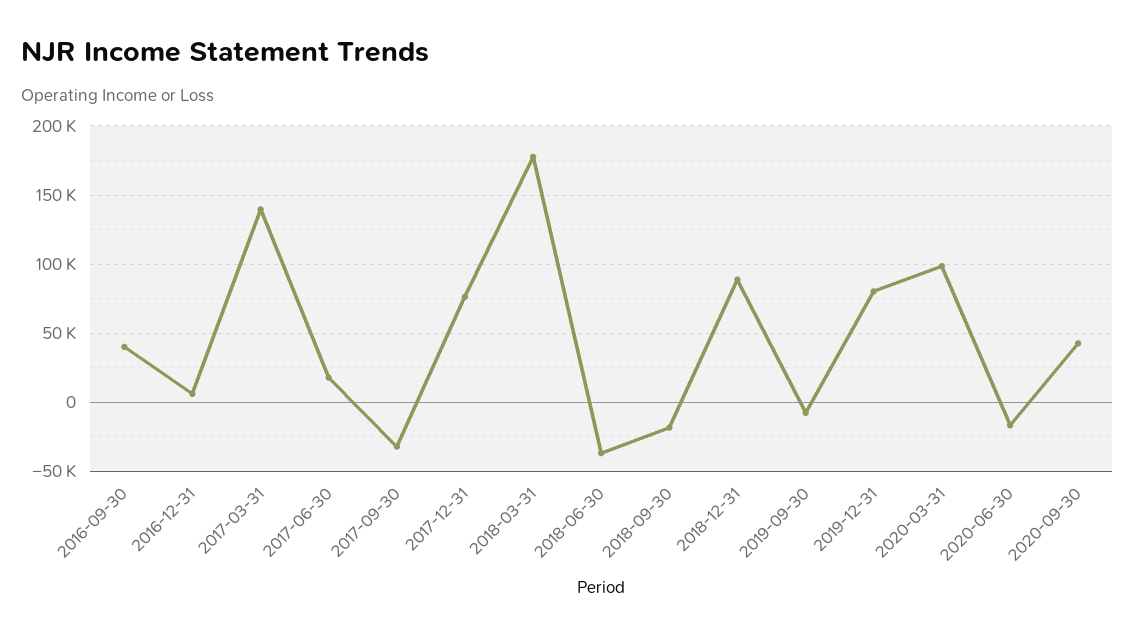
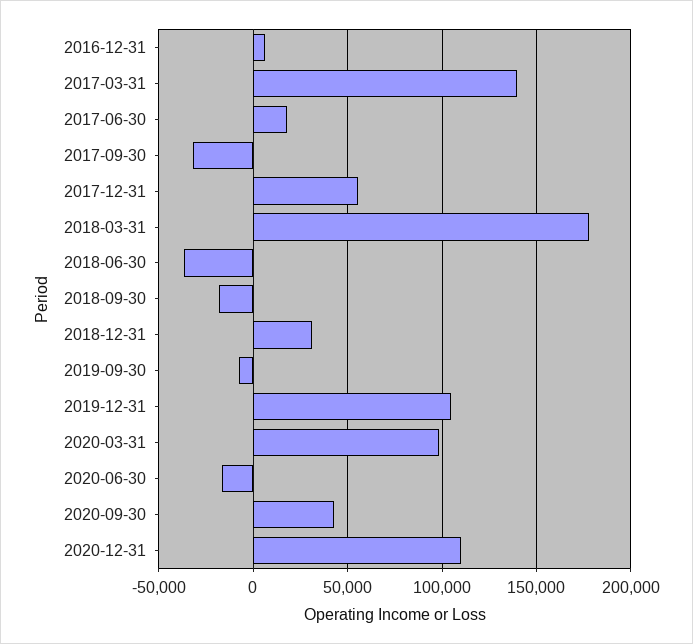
2016-09-30: 40000 -> none
2017-12-31: 75000 -> 55000
2018-12-31: 90000 -> 30000
2019-12-31: 80000 -> 105000
2020-12-31: none -> 110000

